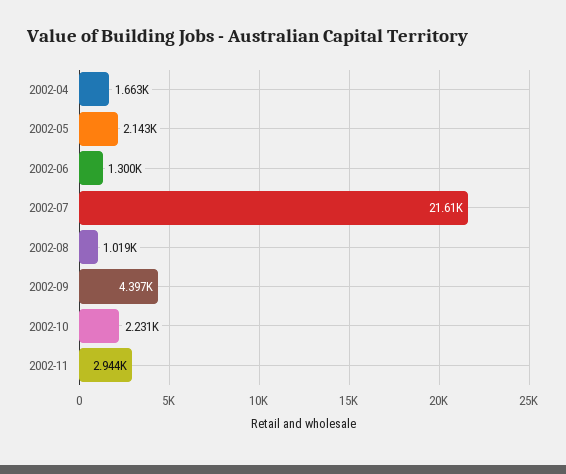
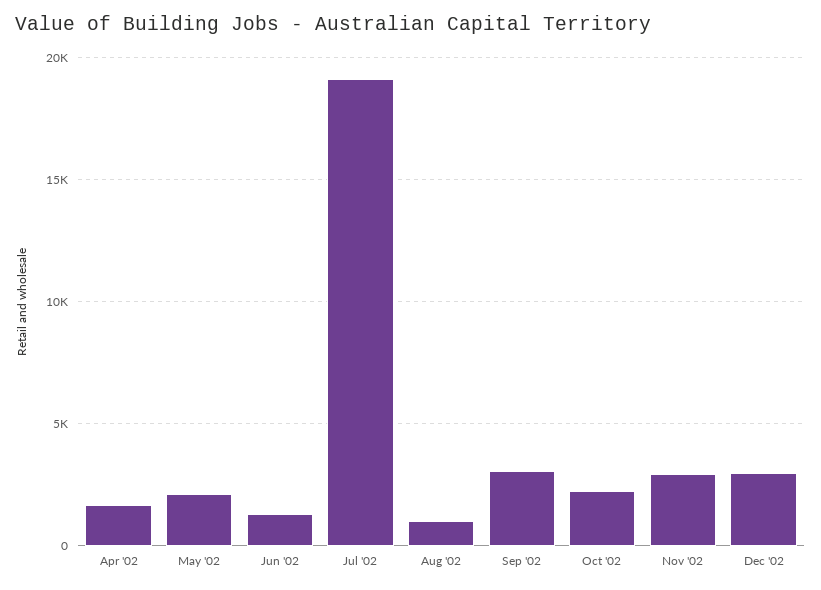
2002-07: 21610 -> 19000
2002-09: 4397 -> 3000
Dec '02: none -> 3000

